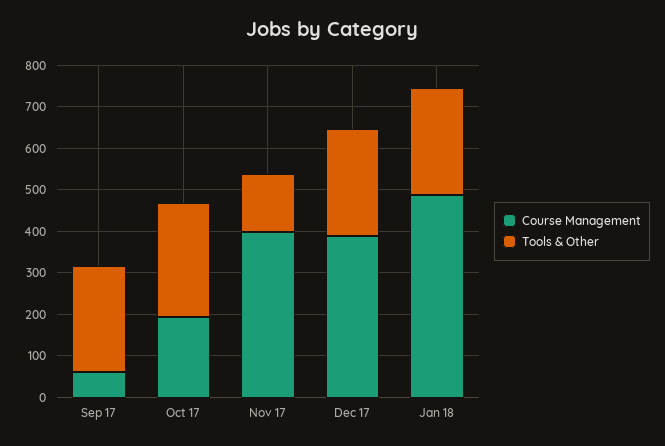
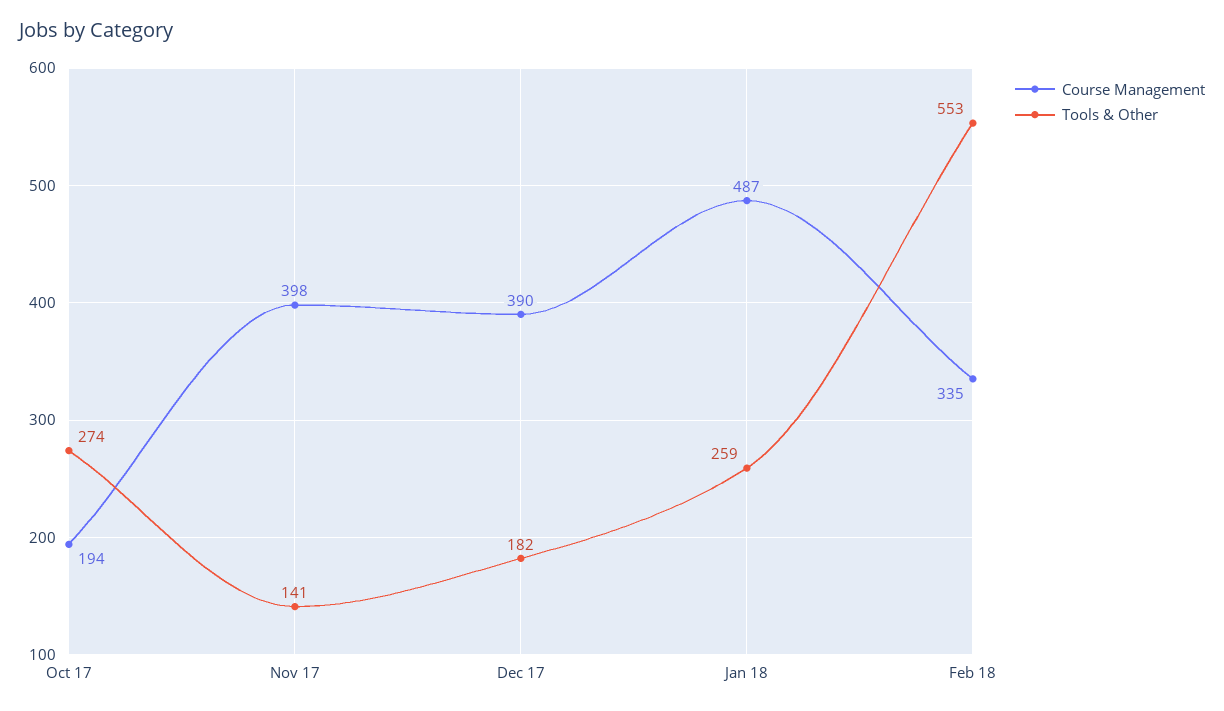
Course Management, Sep 17: 60 -> none
Tools & Other, Sep 17: 260 -> none
Tools & Other, Dec 17: 260 -> 182
Course Management, Feb 18: none -> 335
Tools & Other, Feb 18: none -> 553

